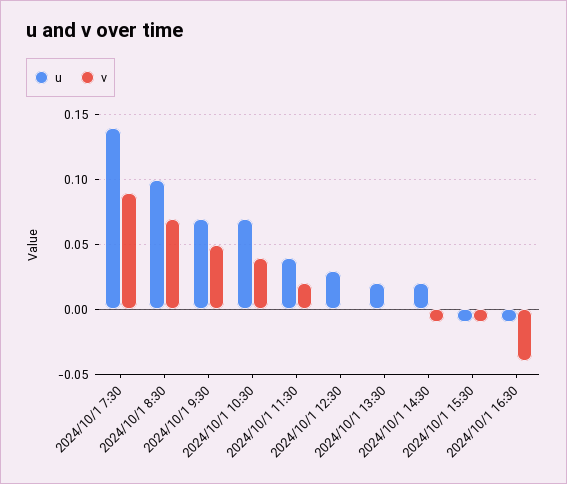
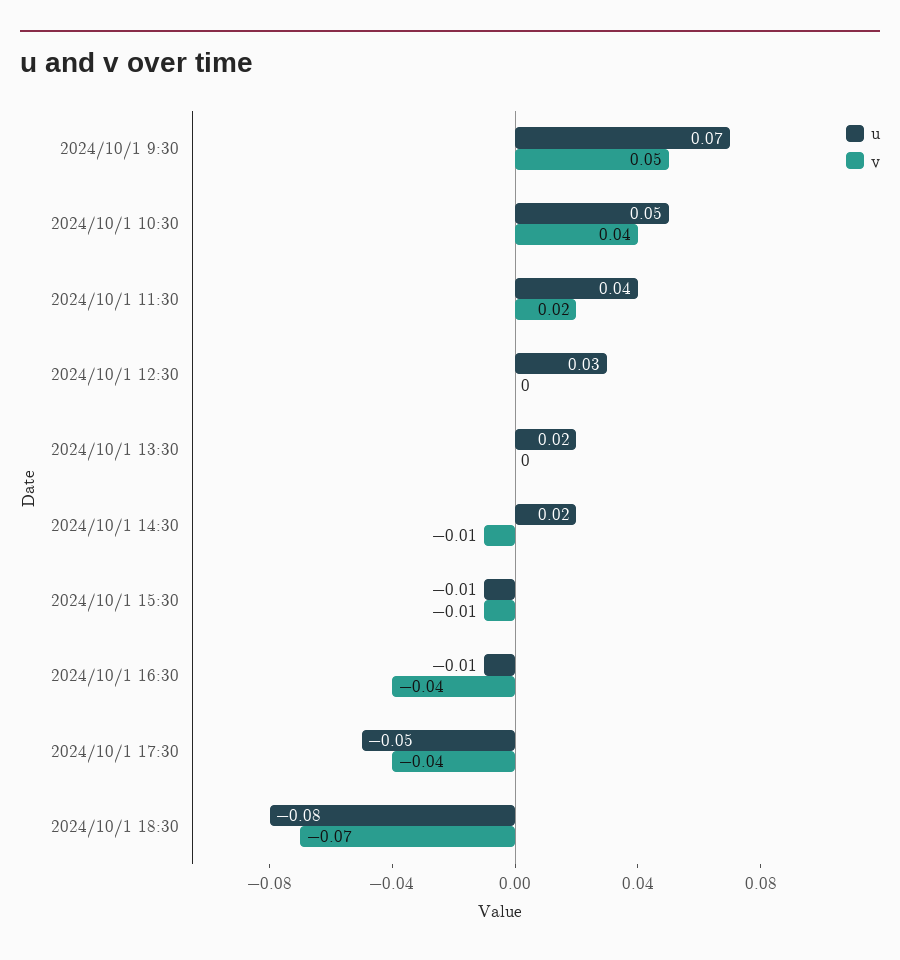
u, 2024/10/1 7:30: 0.14 -> none
v, 2024/10/1 7:30: 0.09 -> none
u, 2024/10/1 8:30: 0.1 -> none
v, 2024/10/1 8:30: 0.07 -> none
u, 2024/10/1 10:30: 0.07 -> 0.05
u, 2024/10/1 17:30: none -> -0.05
v, 2024/10/1 17:30: none -> -0.04
u, 2024/10/1 18:30: none -> -0.08
v, 2024/10/1 18:30: none -> -0.07

